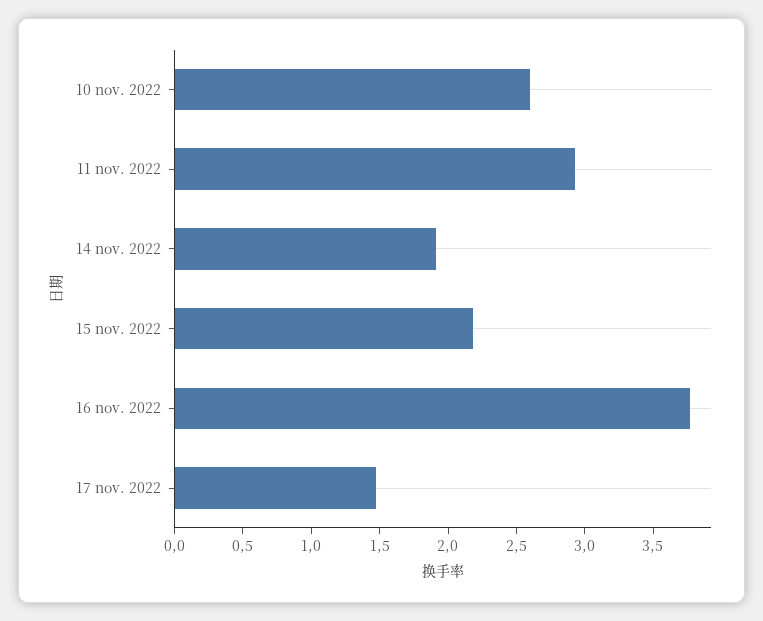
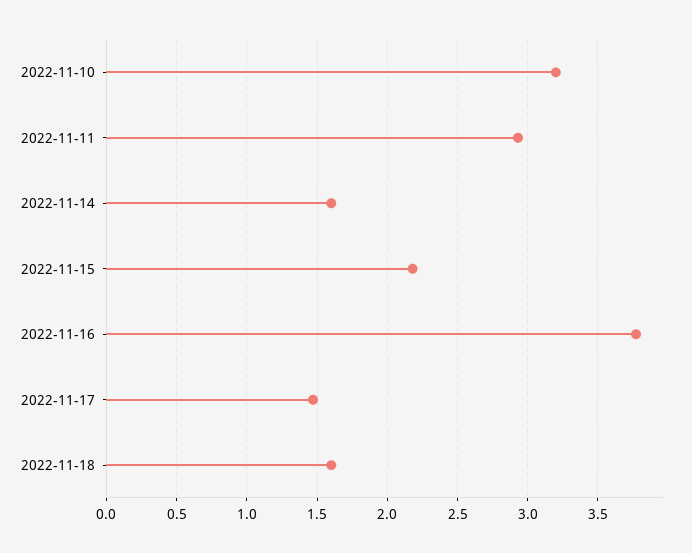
10 nov. 2022: 2.6 -> 3.2
14 nov. 2022: 1.9 -> 1.6
2022-11-18: none -> 1.6

